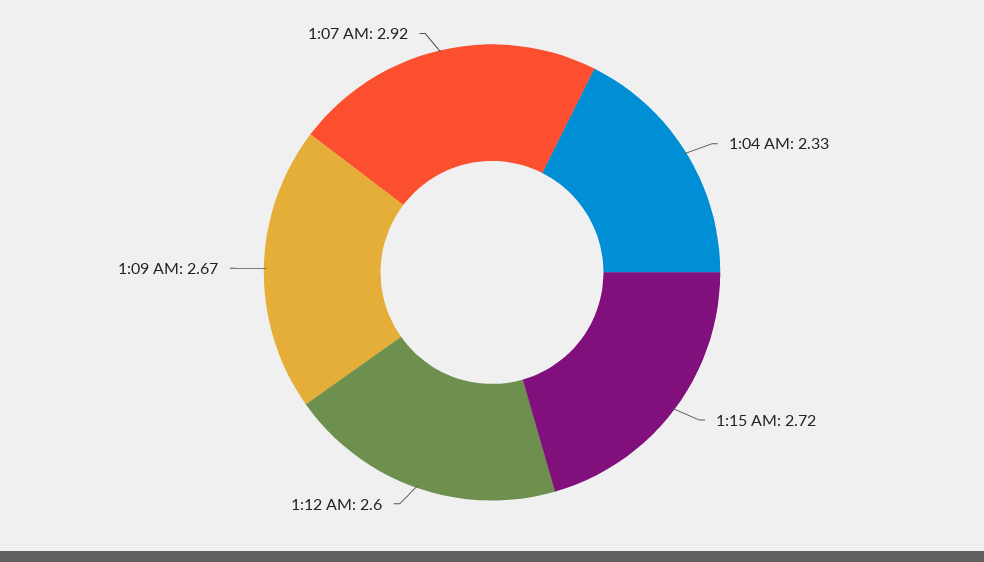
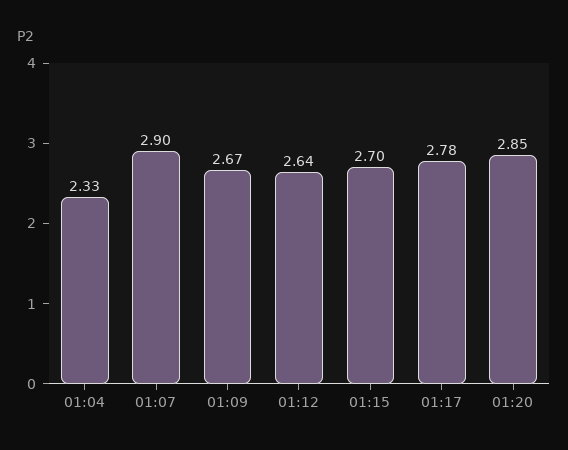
1:15 AM: 2.72 -> 2.7
1:12 AM: 2.6 -> 2.64
1:07 AM: 2.92 -> 2.9
01:17: none -> 2.78
01:20: none -> 2.85

